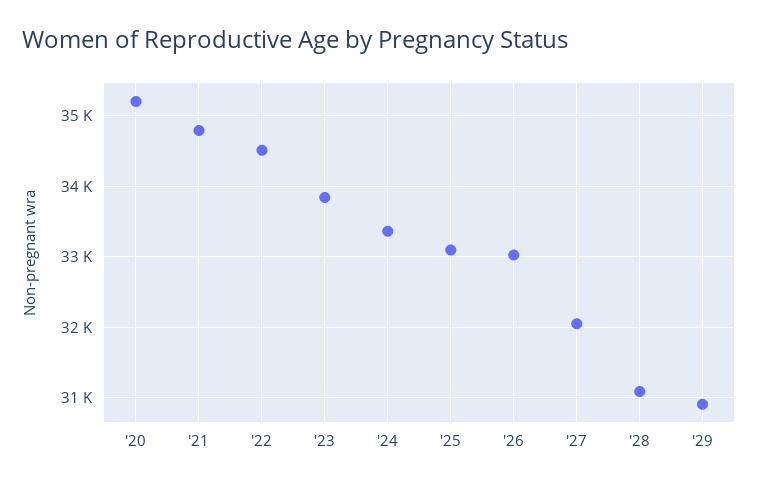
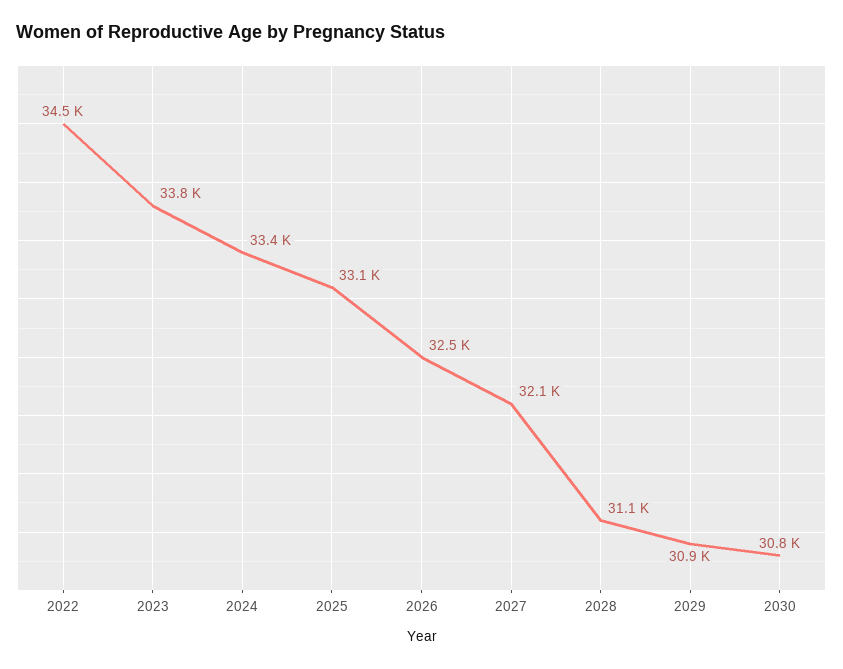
'20: 35200 -> none
'21: 34800 -> none
'26: 33000 -> 32500
2030: none -> 30800

